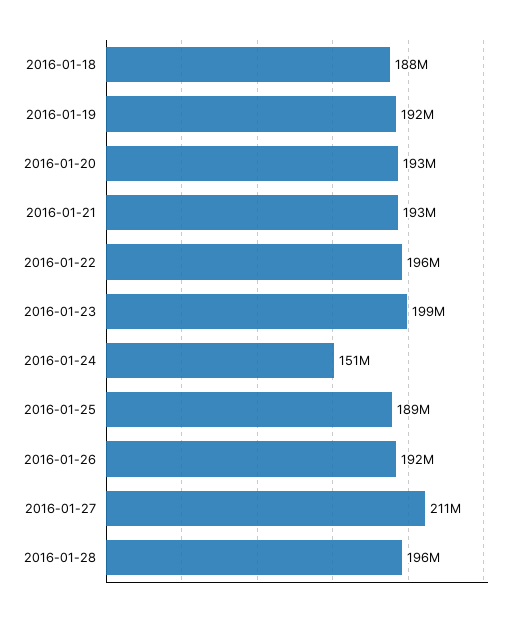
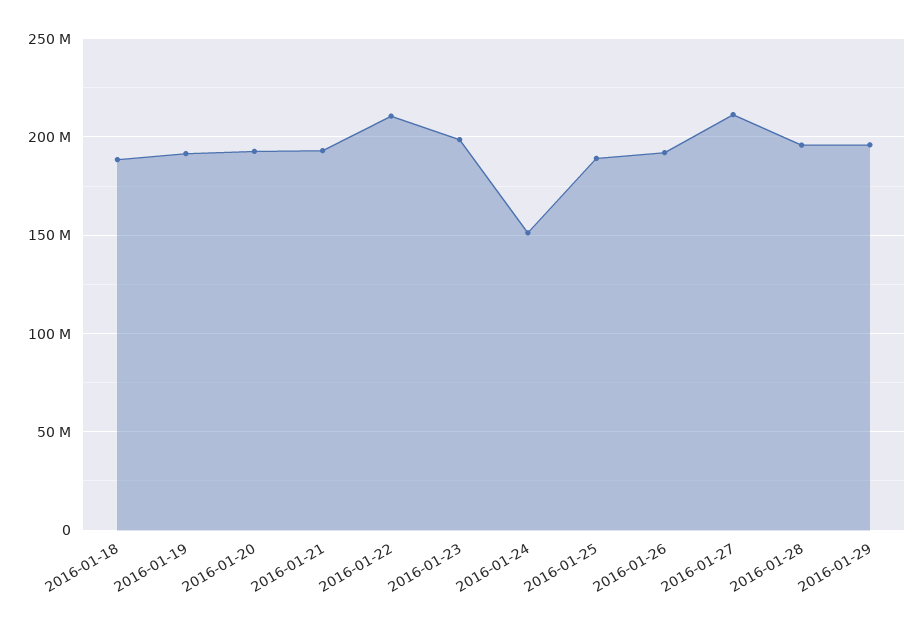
2016-01-22: 196000000 -> 210000000
2016-01-29: none -> 195000000

